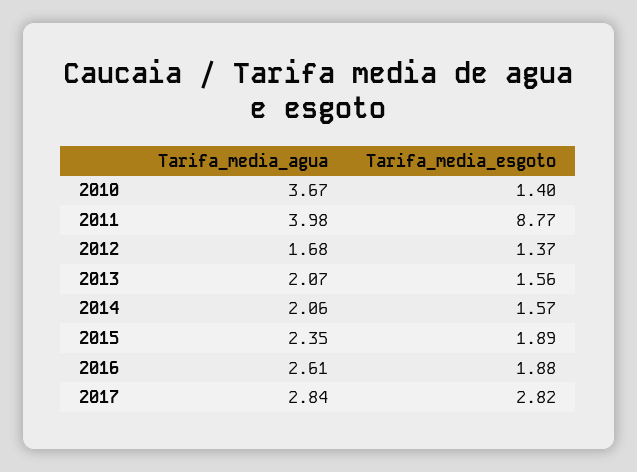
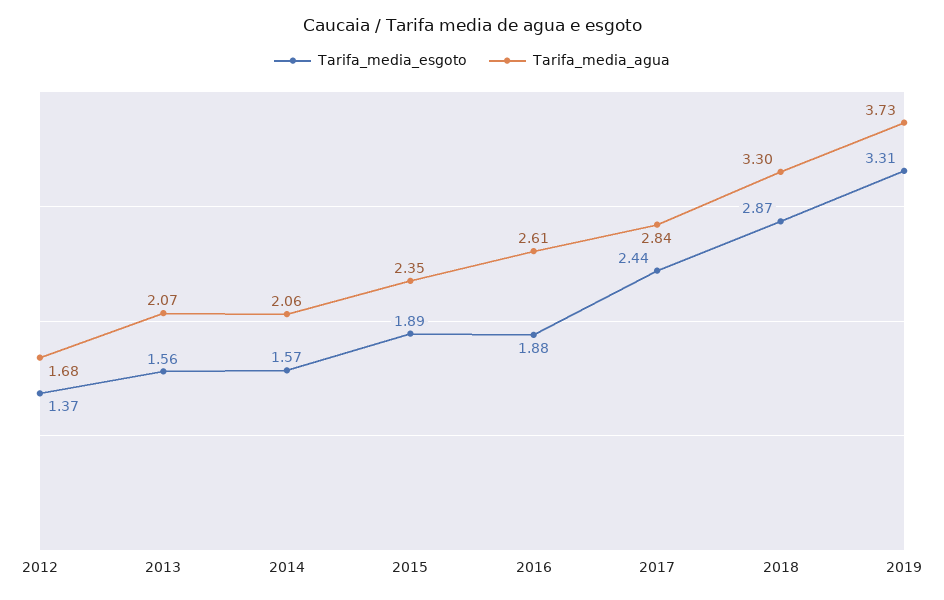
Tarifa_media_agua, 2010: 3.67 -> none
Tarifa_media_esgoto, 2010: 1.4 -> none
Tarifa_media_agua, 2011: 3.98 -> none
Tarifa_media_esgoto, 2011: 8.77 -> none
Tarifa_media_esgoto, 2017: 2.82 -> 2.44
Tarifa_media_esgoto, 2018: none -> 2.87
Tarifa_media_agua, 2018: none -> 3.3
Tarifa_media_esgoto, 2019: none -> 3.31
Tarifa_media_agua, 2019: none -> 3.73

